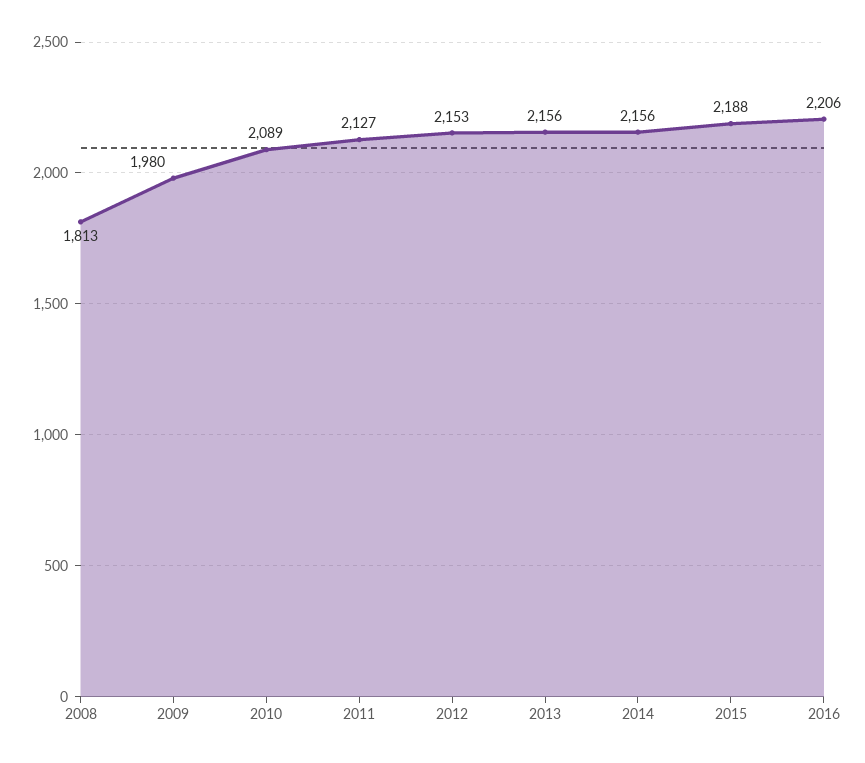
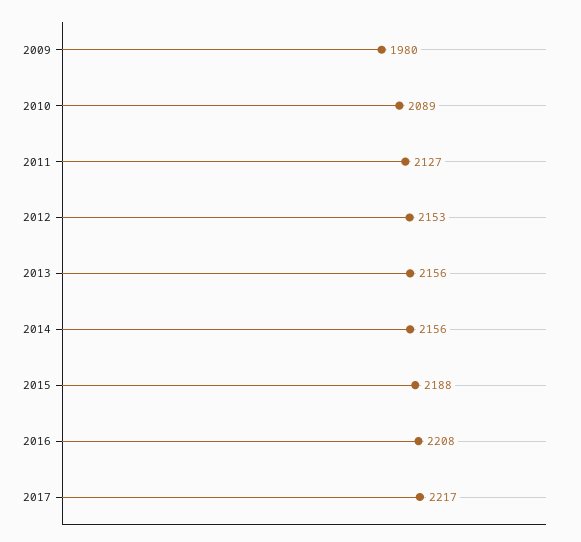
2008: 1813 -> none
2016: 2206 -> 2208
2017: none -> 2217

